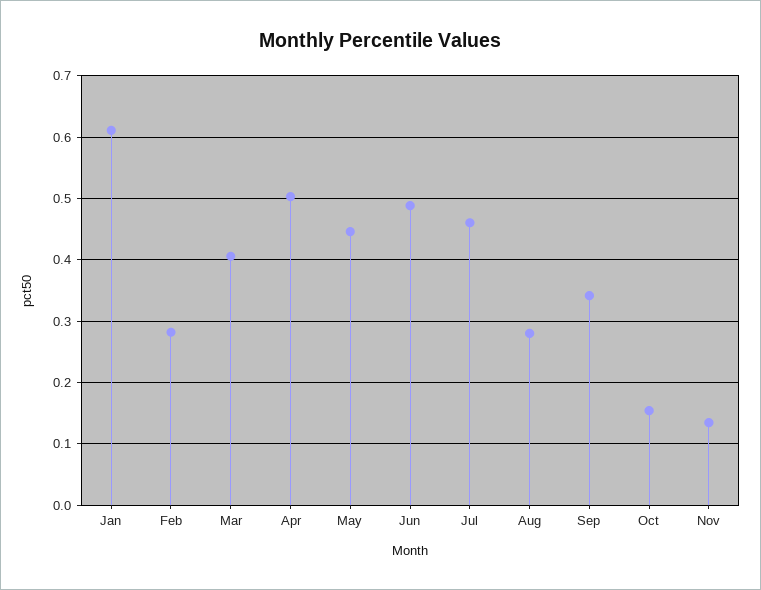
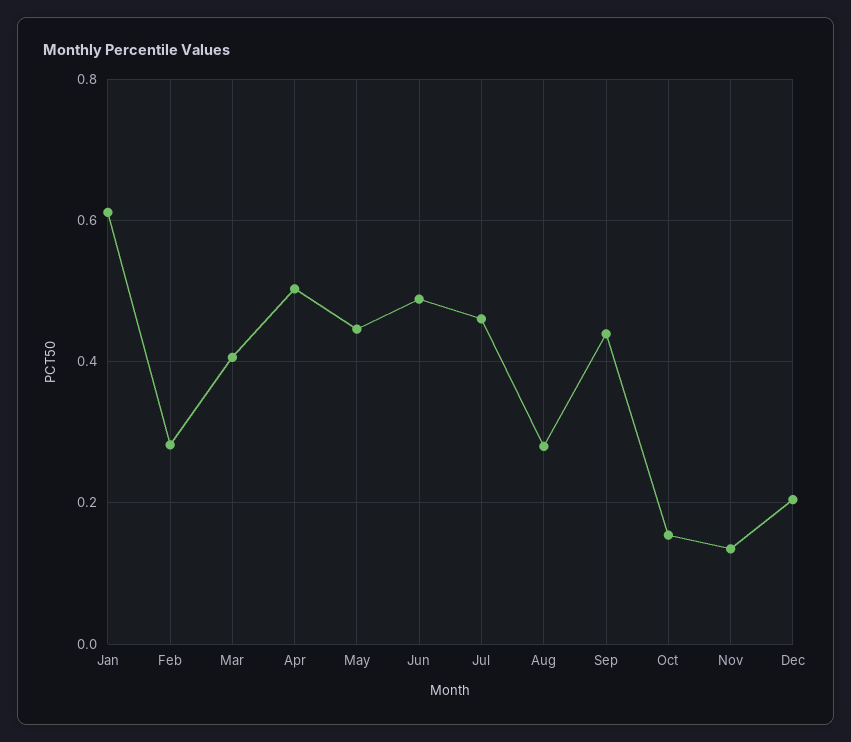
Sep: 0.34 -> 0.44
Dec: none -> 0.2

